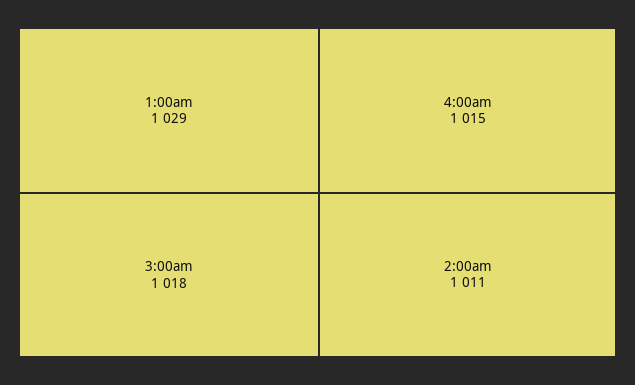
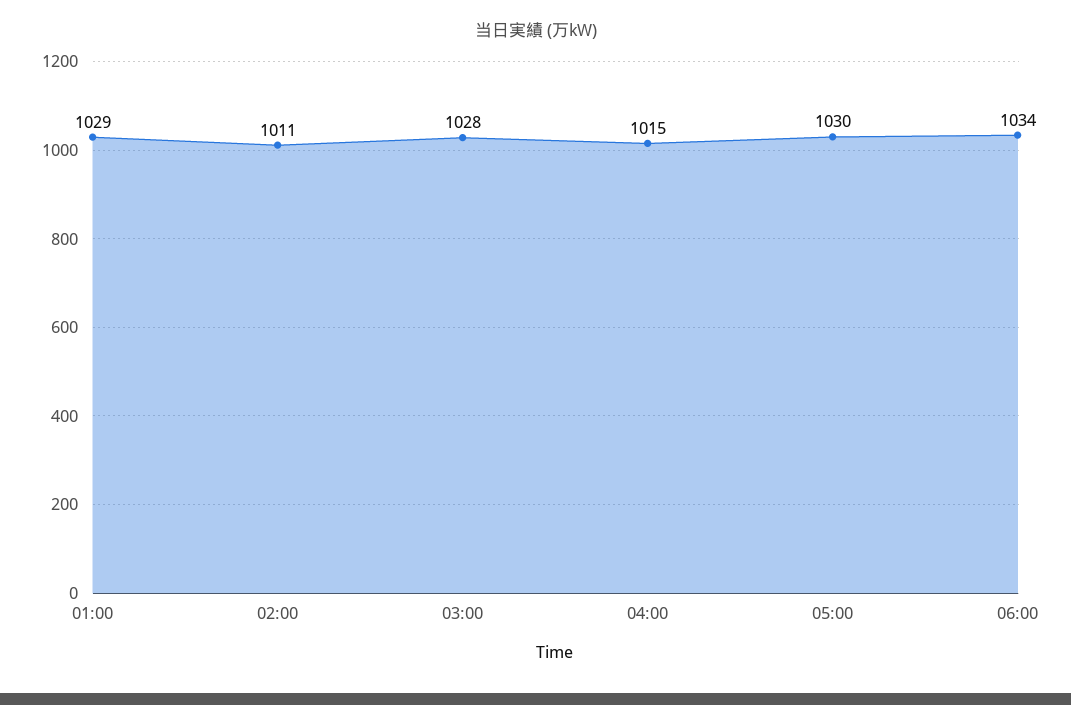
3:00am: 1018 -> 1028
05:00: none -> 1030
06:00: none -> 1034

